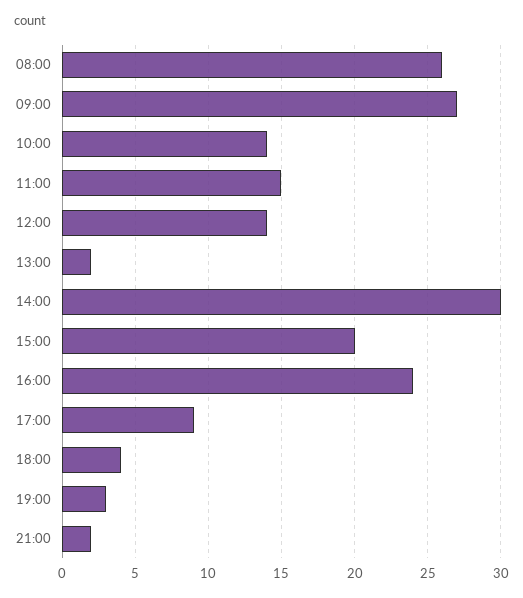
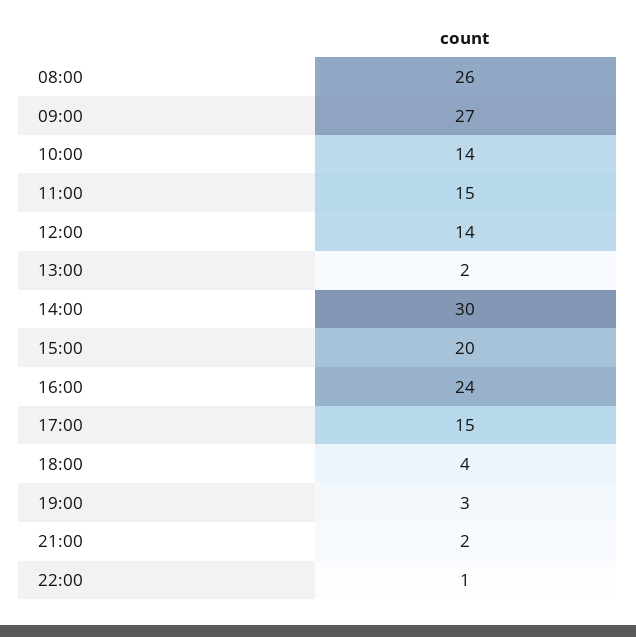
17:00: 9 -> 15
22:00: none -> 1

